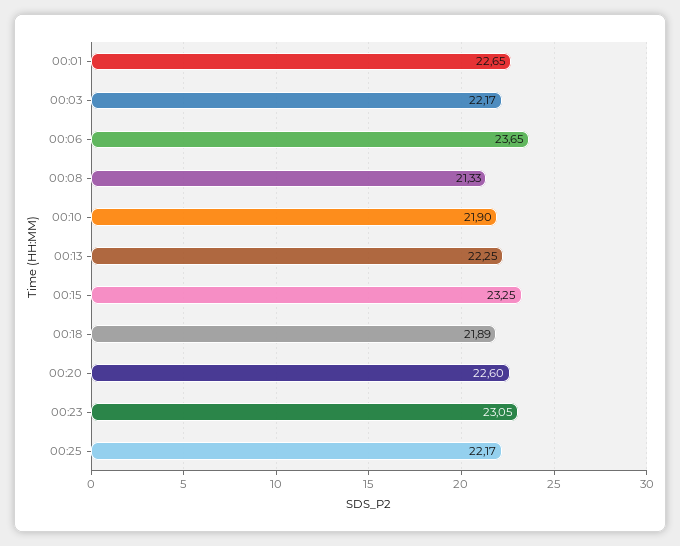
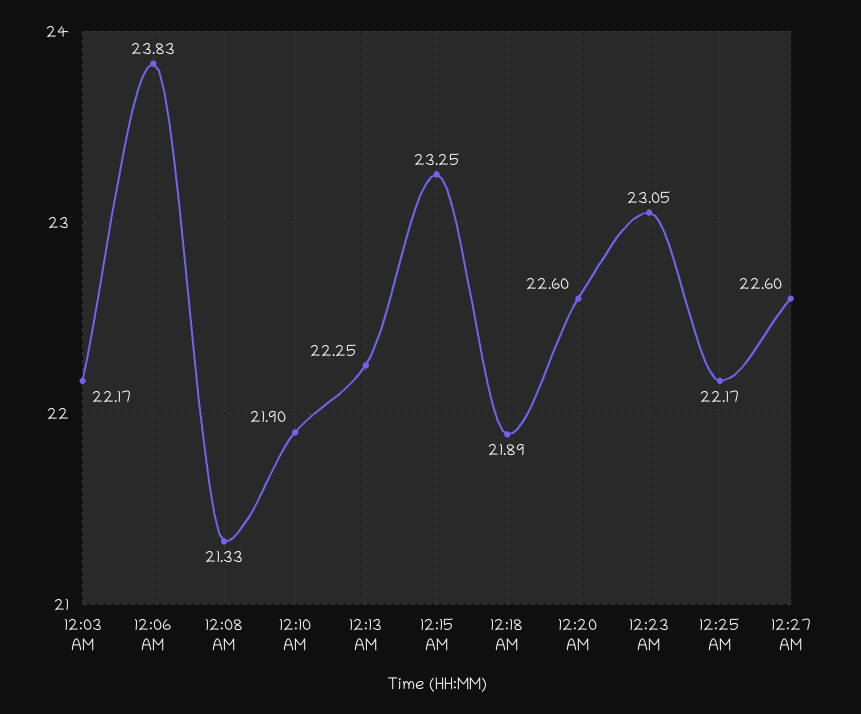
00:01: 22.65 -> none
00:06: 23.65 -> 23.83
12:27 AM: none -> 22.6

